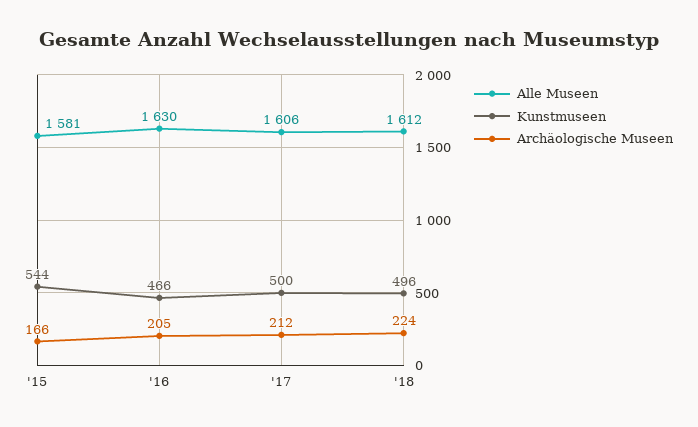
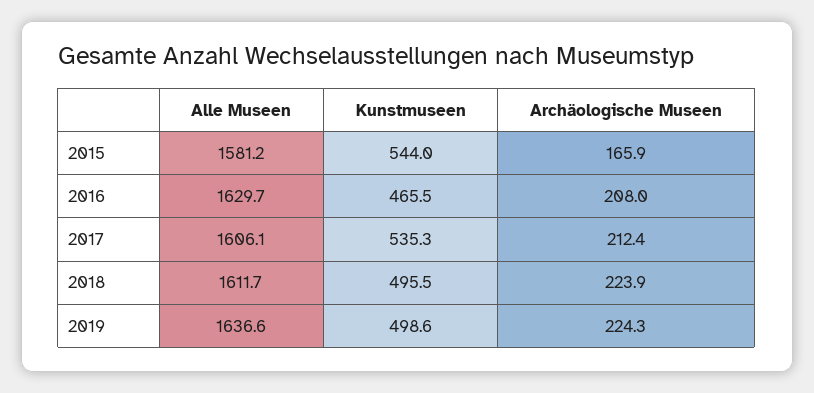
Archäologische Museen, '16: 205 -> 208
Kunstmuseen, '17: 500 -> 535.3
Alle Museen, 2019: none -> 1636.6
Kunstmuseen, 2019: none -> 498.6
Archäologische Museen, 2019: none -> 224.3

